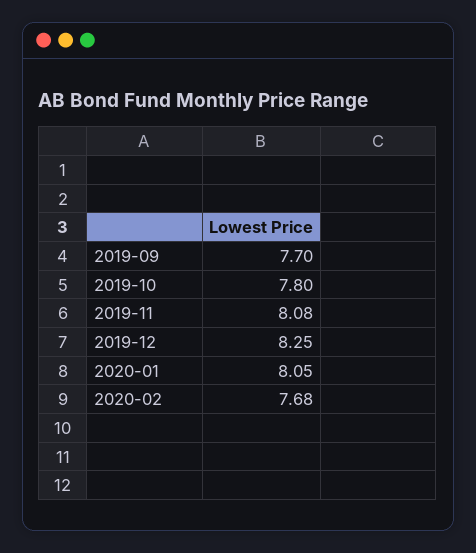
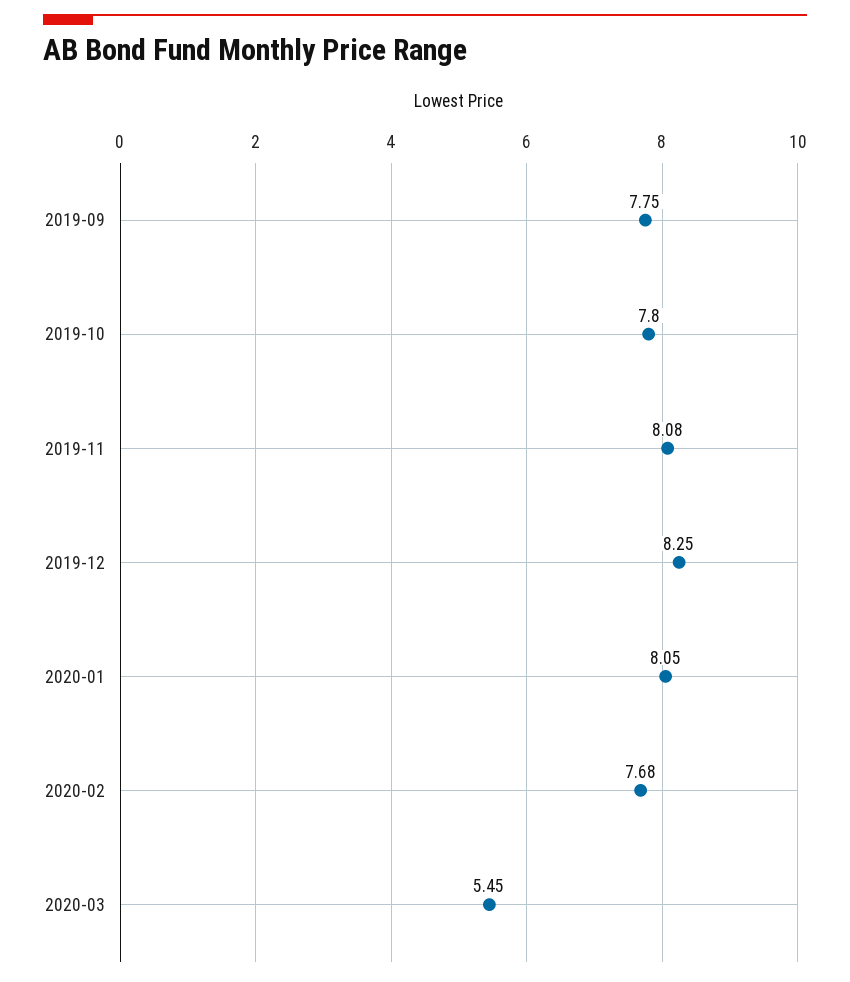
2019-09: 7.7 -> 7.75
2020-03: none -> 5.45

